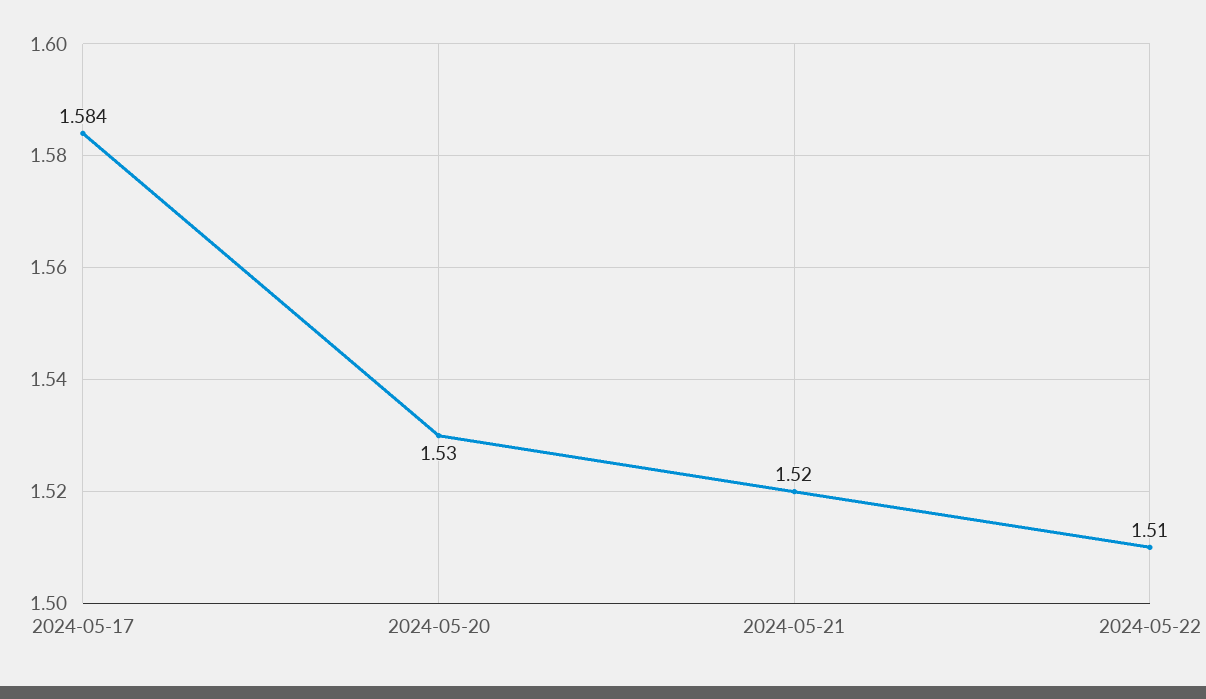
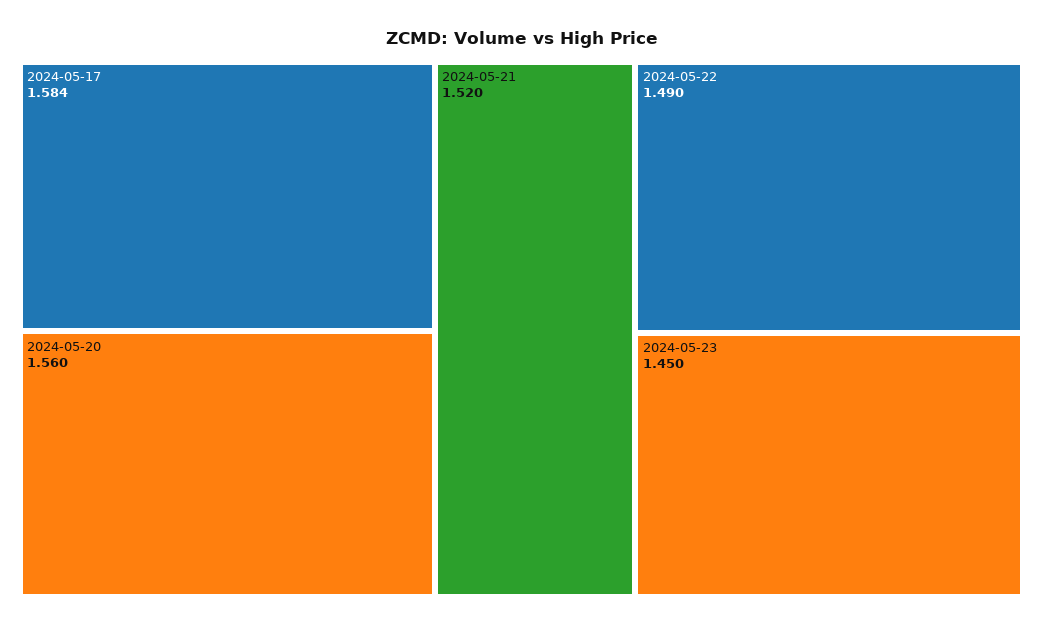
2024-05-20: 1.53 -> 1.56
2024-05-22: 1.51 -> 1.49
2024-05-23: none -> 1.45

